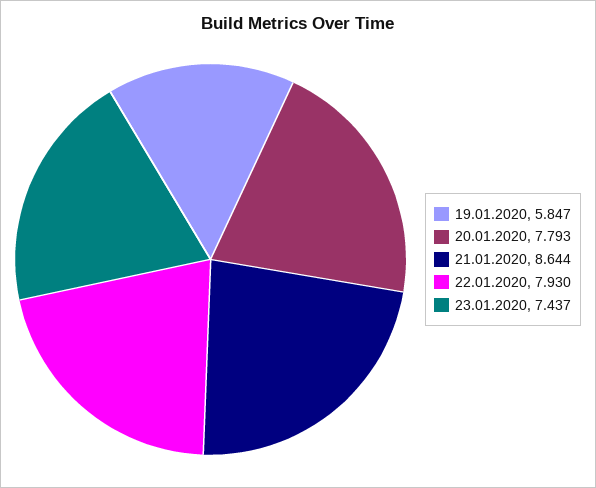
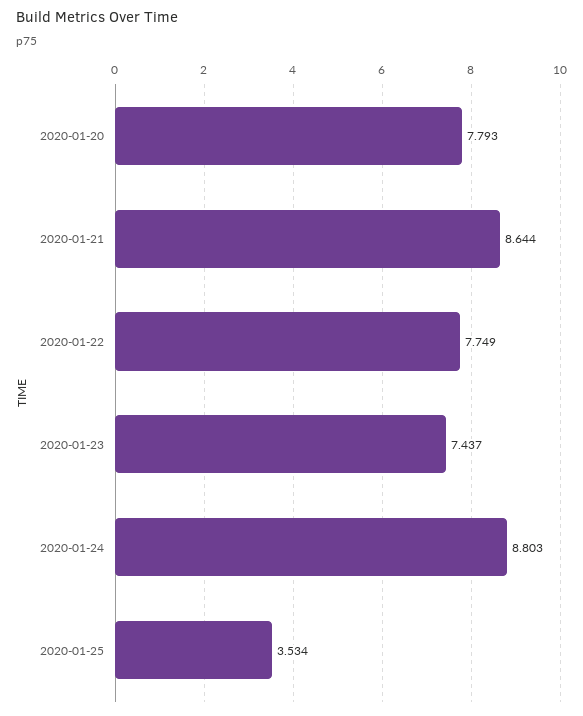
19.01.2020: 5.847 -> none
22.01.2020: 7.93 -> 7.749
2020-01-24: none -> 8.803
2020-01-25: none -> 3.534

